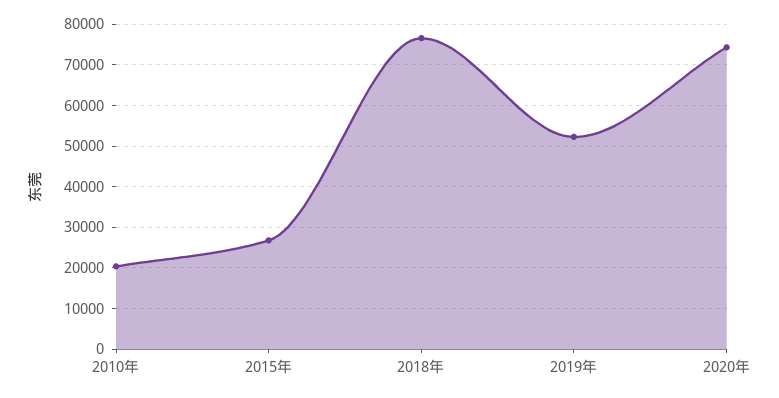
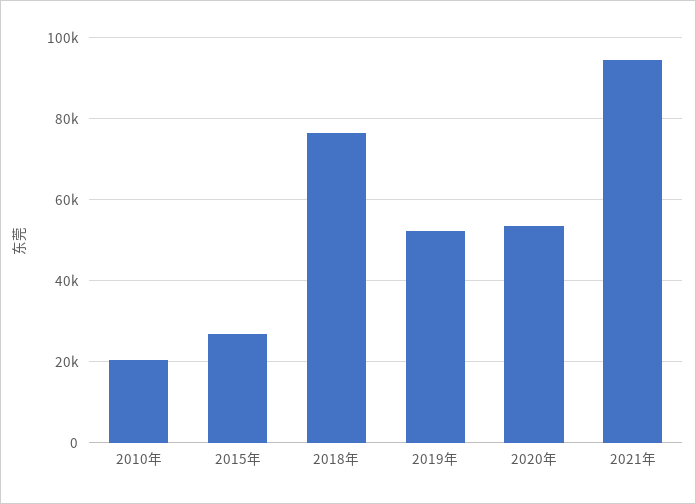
2020年: 74000 -> 54000
2021年: none -> 94000

